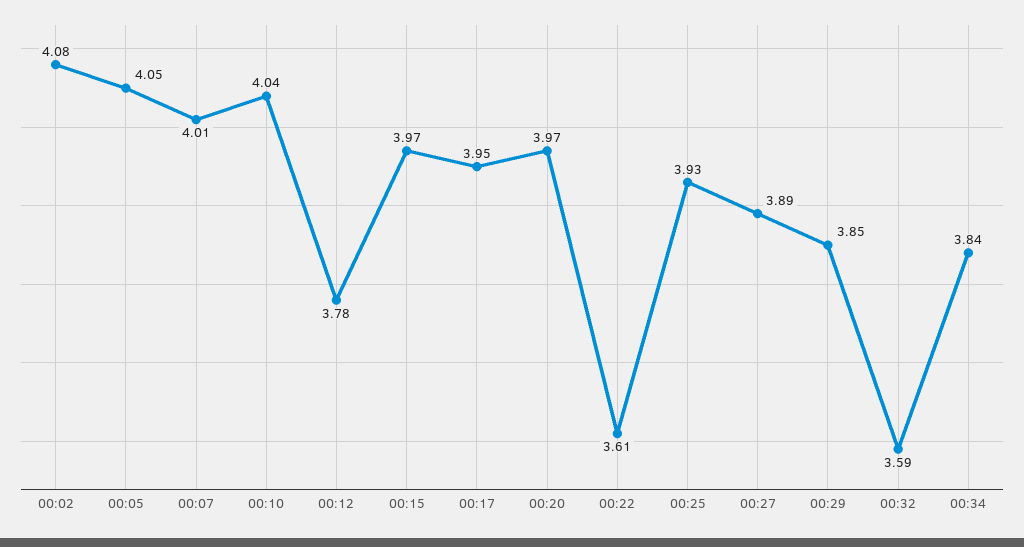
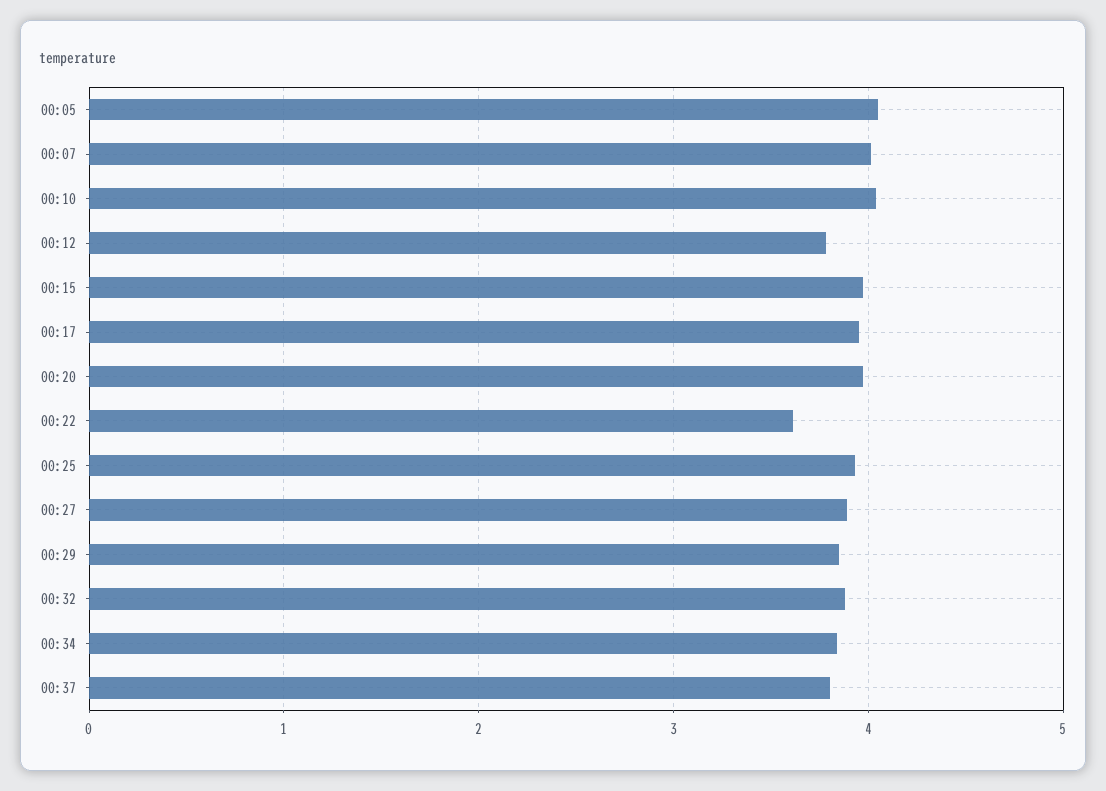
00:02: 4.08 -> none
00:32: 3.59 -> 3.9
00:37: none -> 3.8

